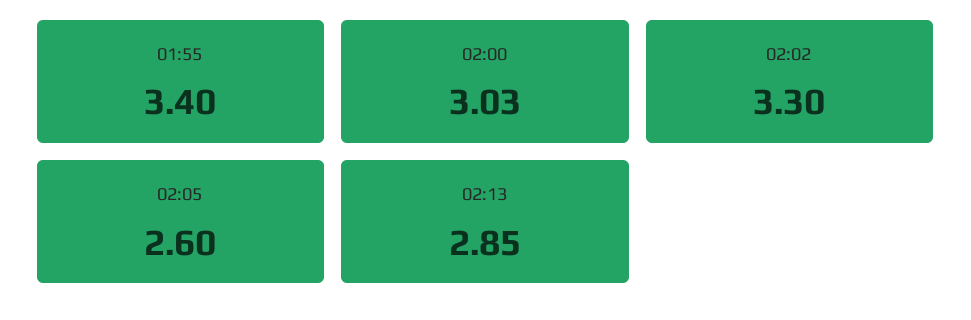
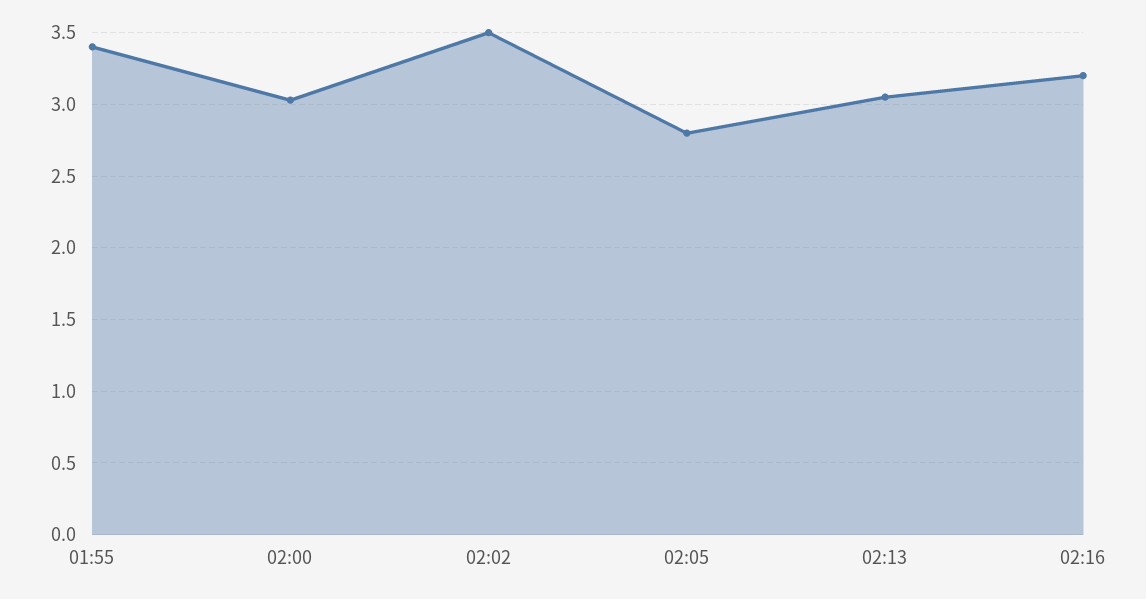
02:02: 3.3 -> 3.5
02:05: 2.6 -> 2.8
02:13: 2.85 -> 3.05
02:16: none -> 3.2

